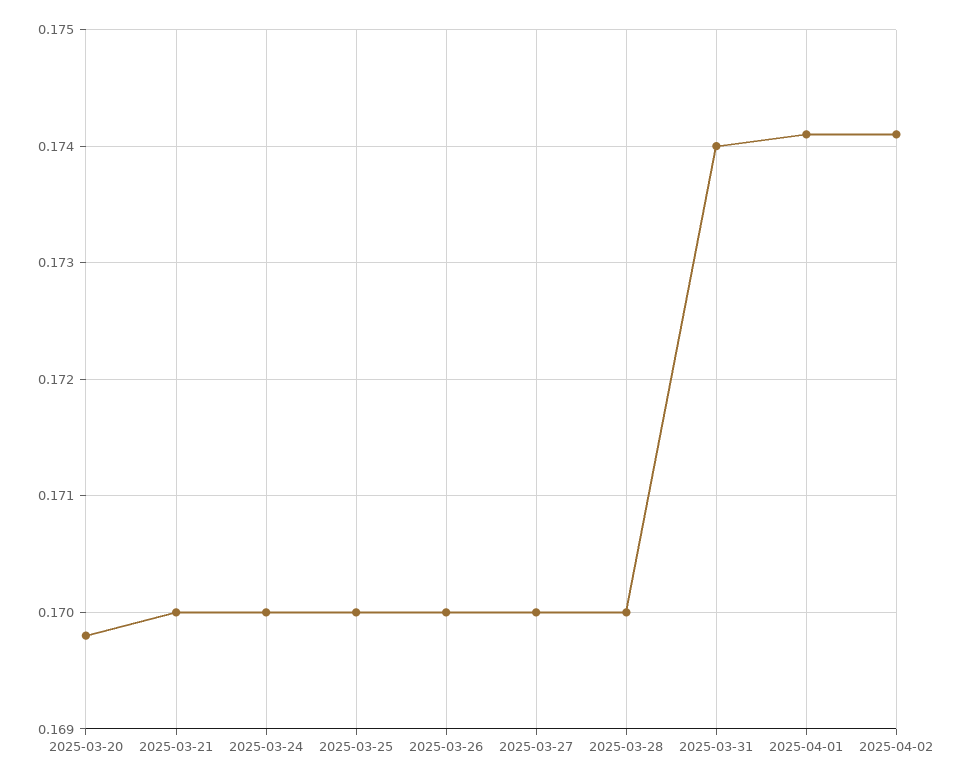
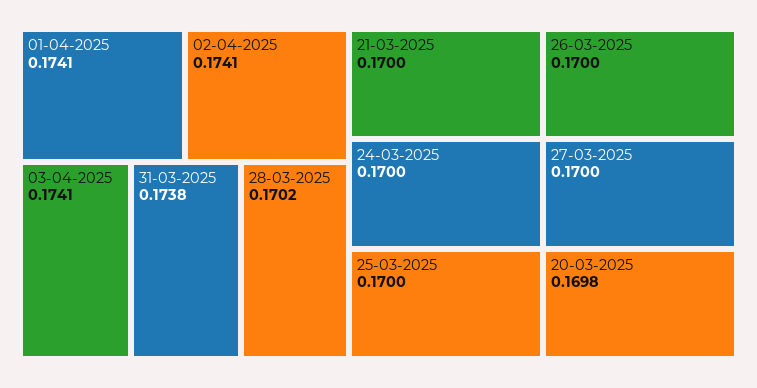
2025-03-28: 0.17 -> 0.1702
2025-03-31: 0.174 -> 0.1738
03-04-2025: none -> 0.1741

